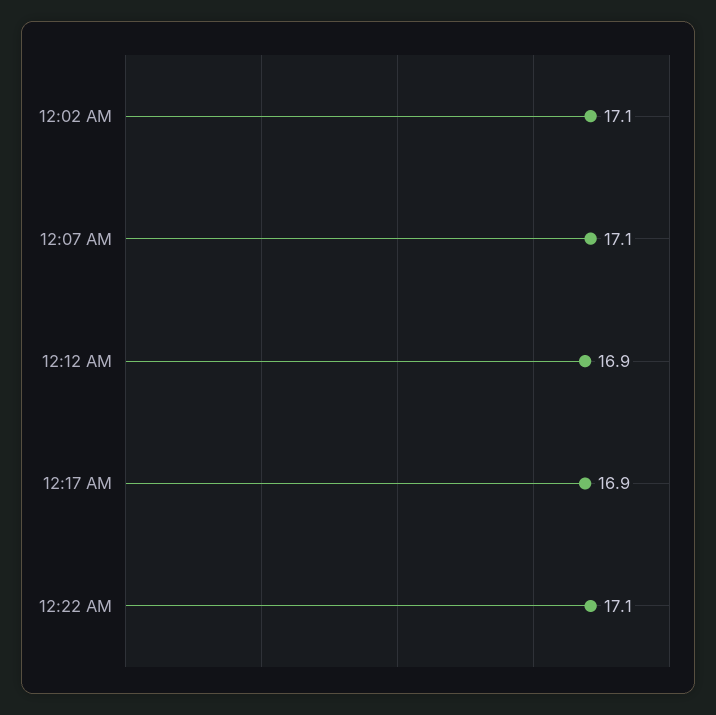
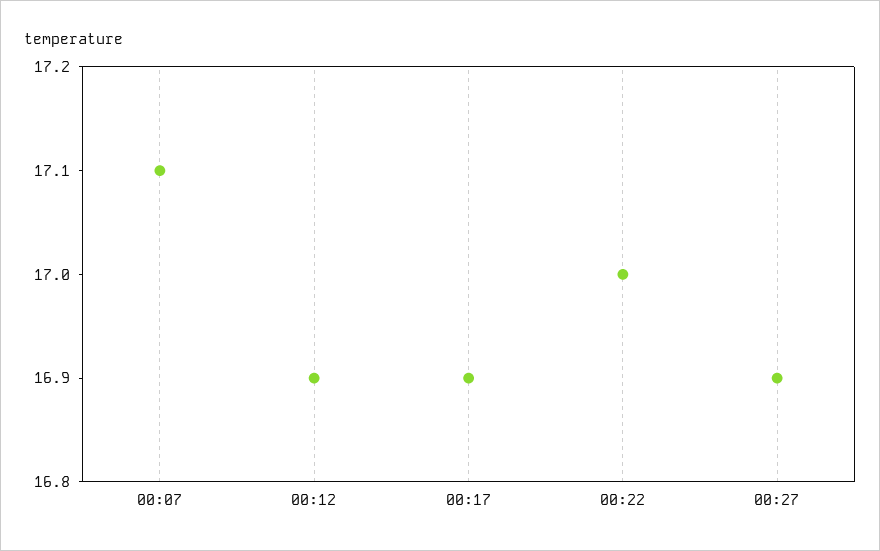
12:02 AM: 17.1 -> none
12:22 AM: 17.1 -> 17
00:27: none -> 16.9

